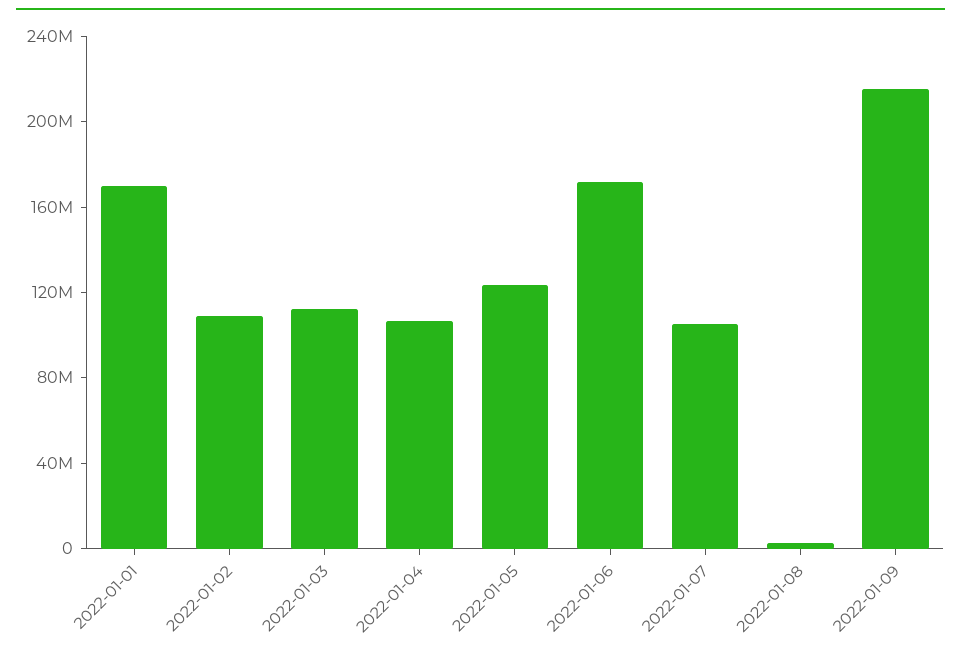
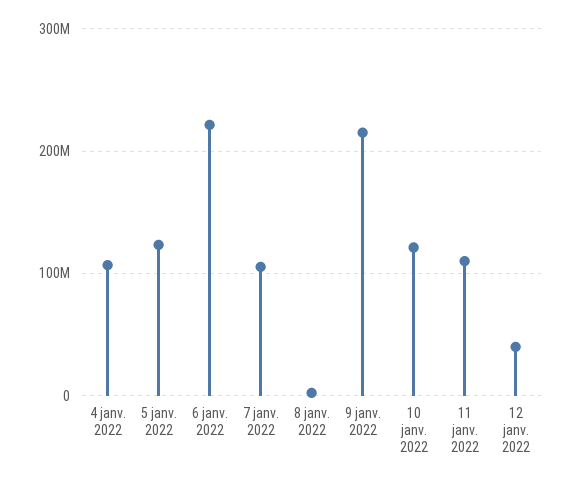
2022-01-01: 170000000 -> none
2022-01-02: 110000000 -> none
2022-01-03: 110000000 -> none
2022-01-06: 170000000 -> 220000000
10 janv. 2022: none -> 120000000
11 janv. 2022: none -> 110000000
12 janv. 2022: none -> 40000000

